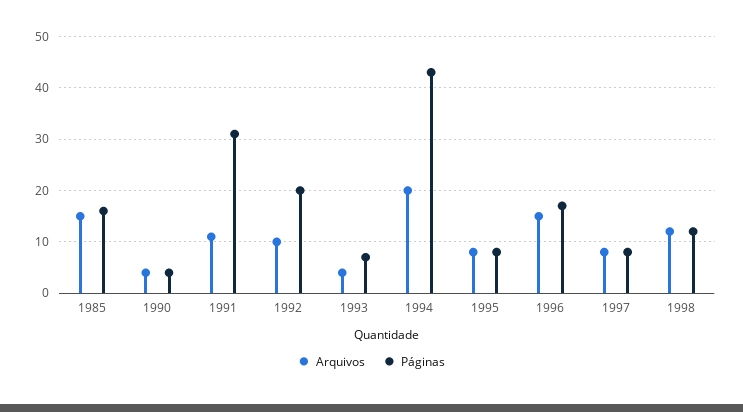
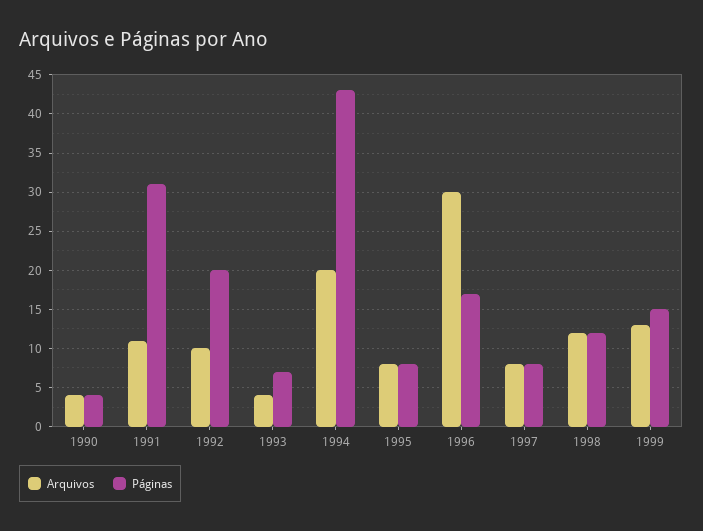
Arquivos, 1985: 15 -> none
Páginas, 1985: 15 -> none
Arquivos, 1996: 15 -> 30
Arquivos, 1999: none -> 13
Páginas, 1999: none -> 15

